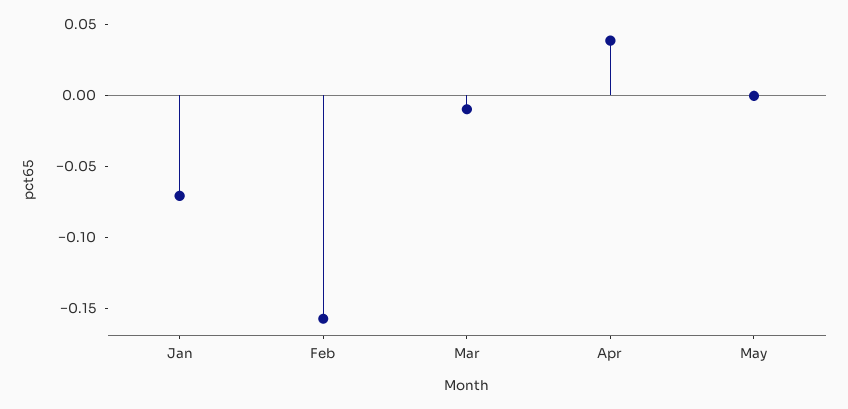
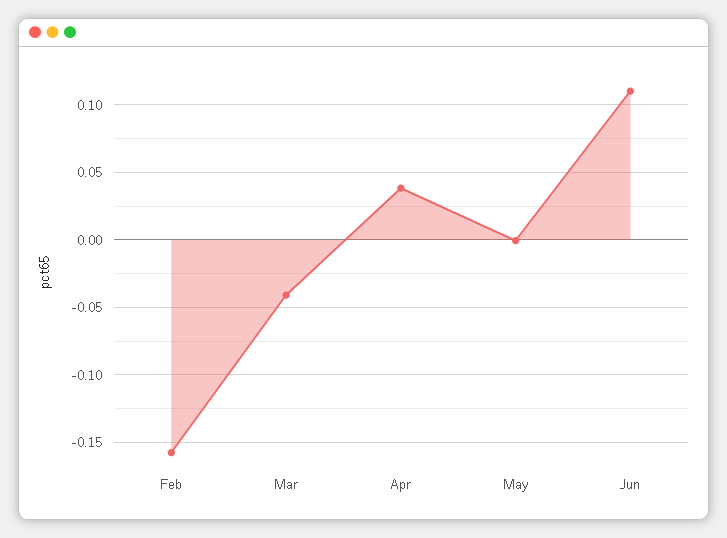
Jan: -0.07 -> none
Mar: -0.01 -> -0.04
Jun: none -> 0.11

